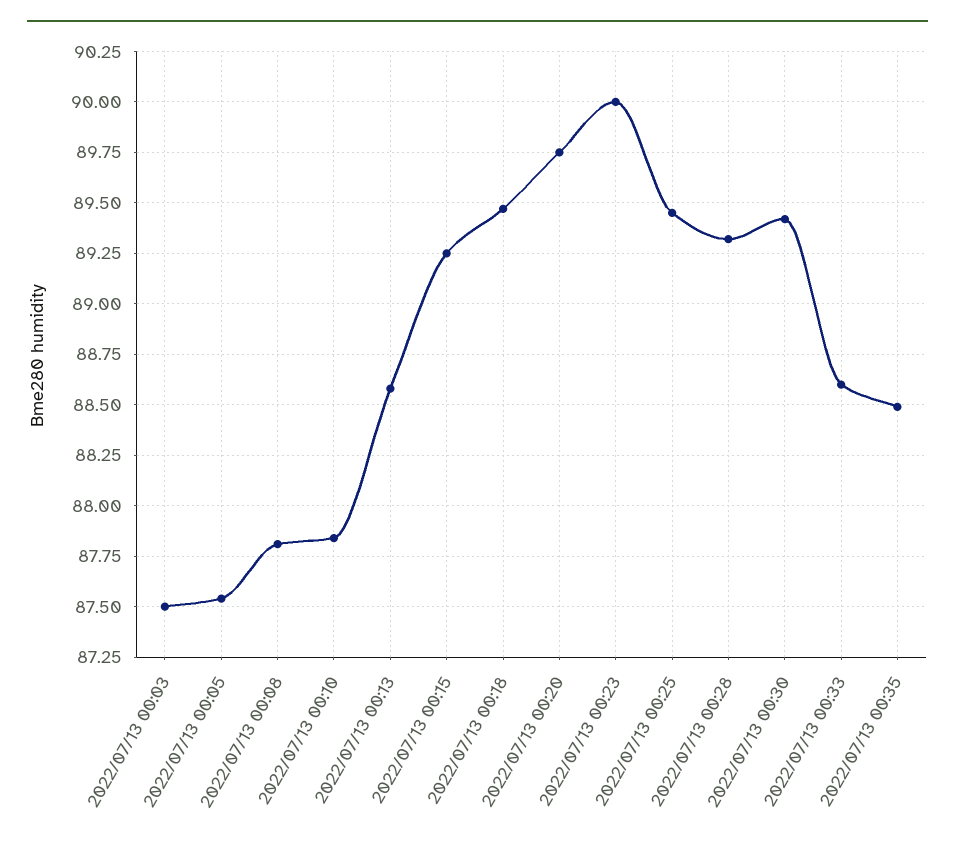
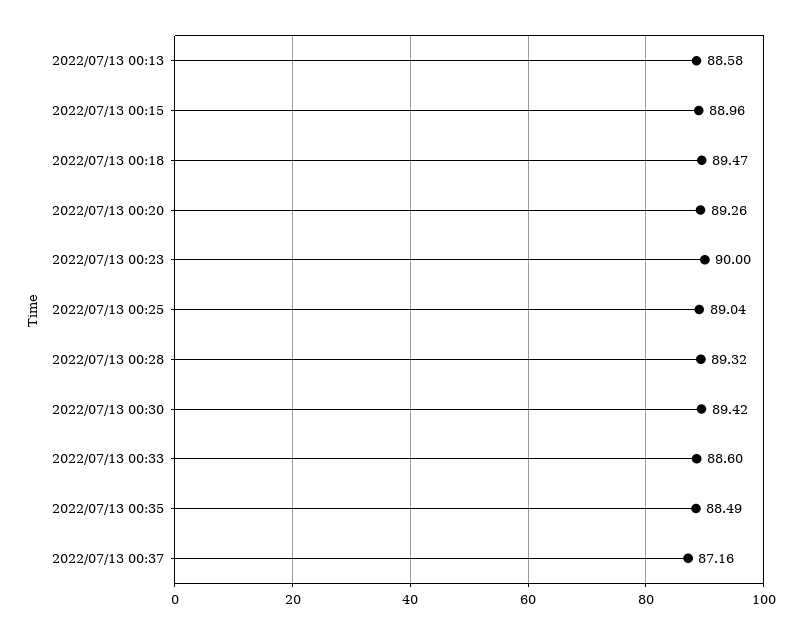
2022/07/13 00:03: 87.5 -> none
2022/07/13 00:05: 87.55 -> none
2022/07/13 00:08: 87.8 -> none
2022/07/13 00:10: 87.85 -> none
2022/07/13 00:15: 89.25 -> 88.96
2022/07/13 00:20: 89.75 -> 89.26
2022/07/13 00:25: 89.45 -> 89.04
2022/07/13 00:37: none -> 87.16

